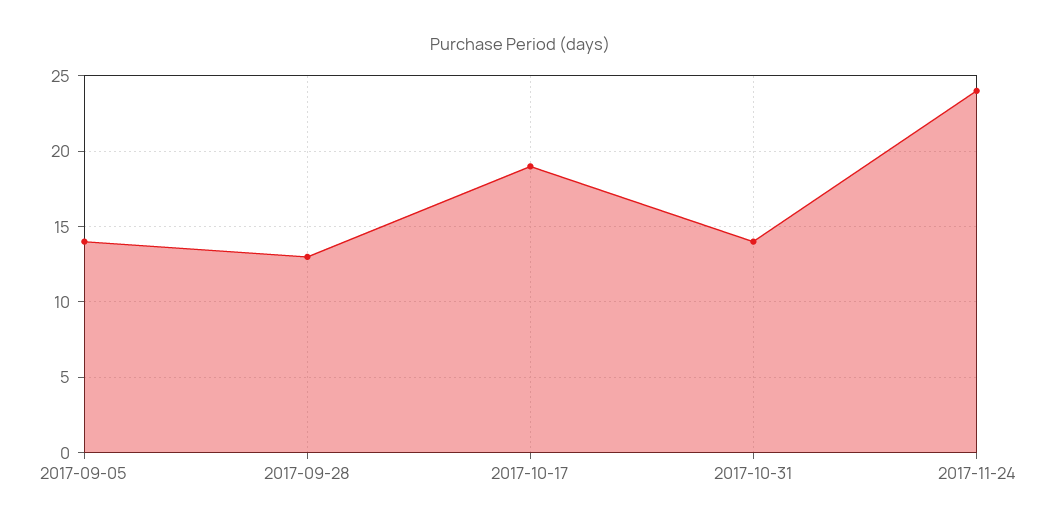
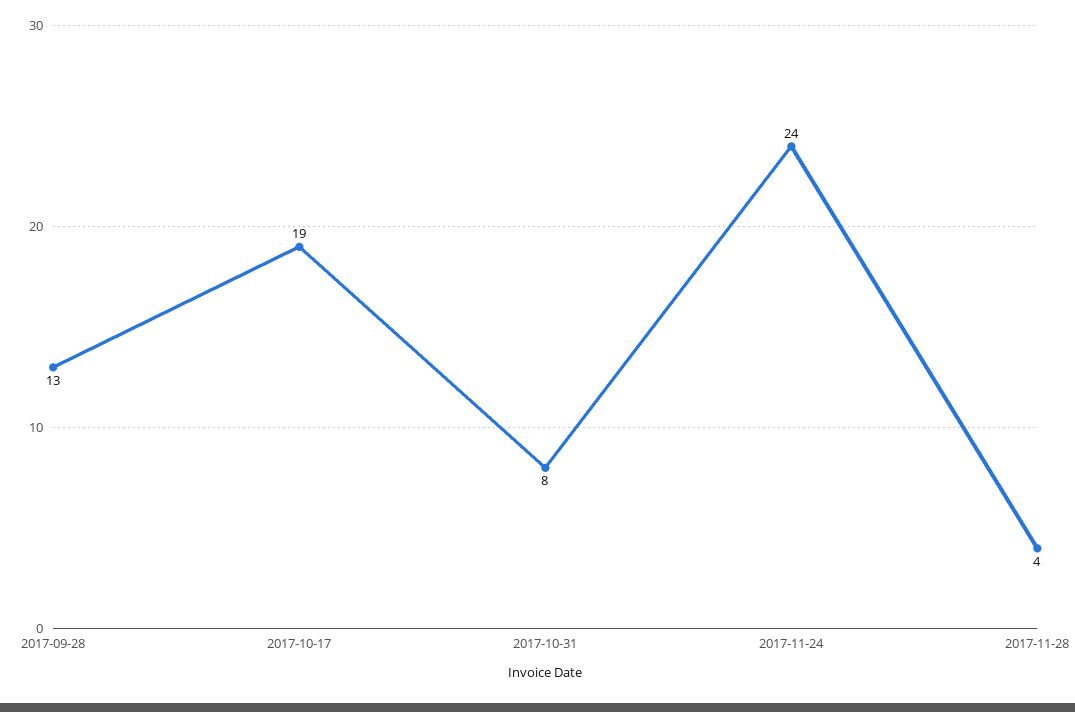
2017-09-05: 14 -> none
2017-10-31: 14 -> 8
2017-11-28: none -> 4

